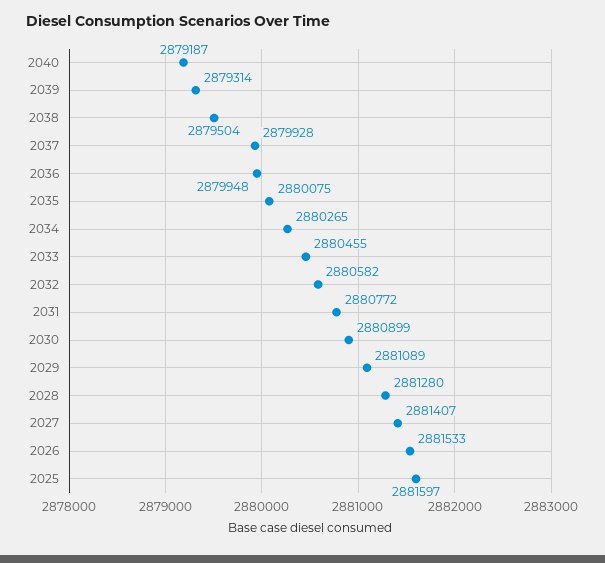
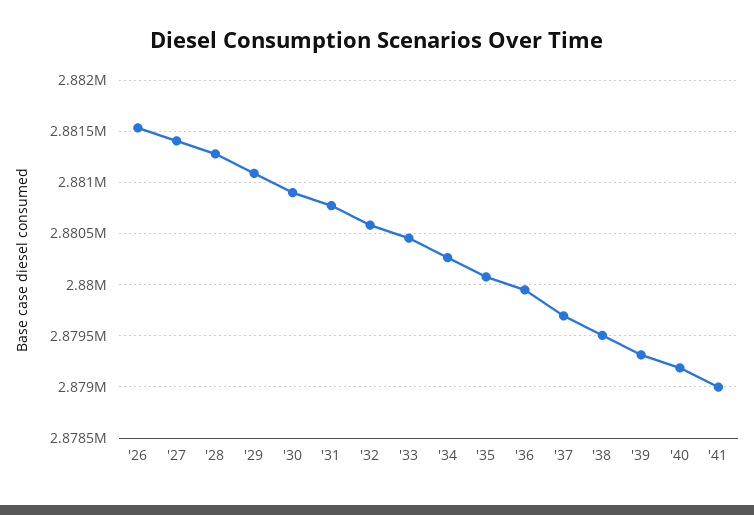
2037: 2879928 -> 2879700
2025: 2881597 -> none
'41: none -> 2879000

